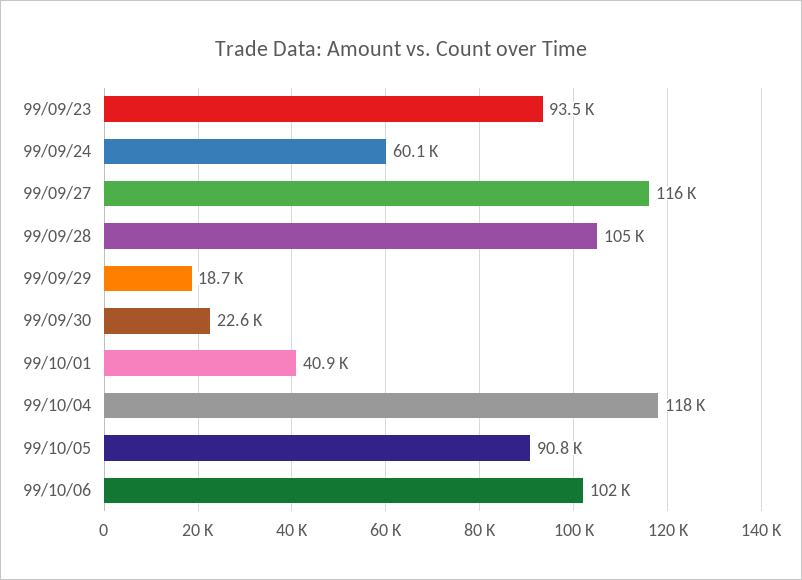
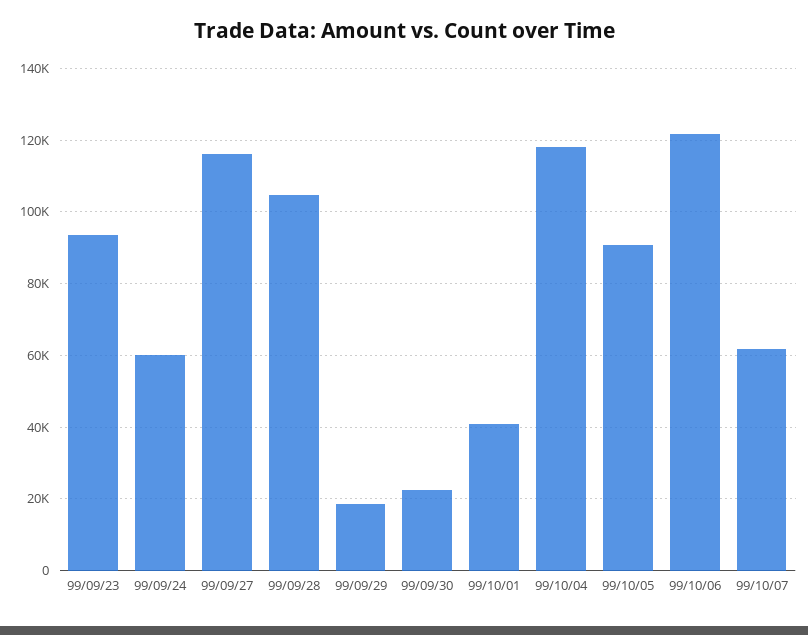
99/10/06: 102000 -> 122000
99/10/07: none -> 62000

